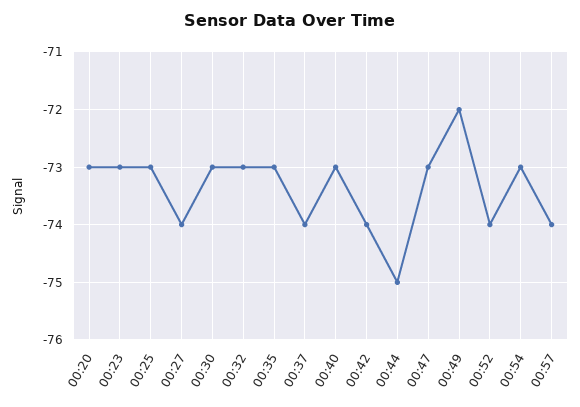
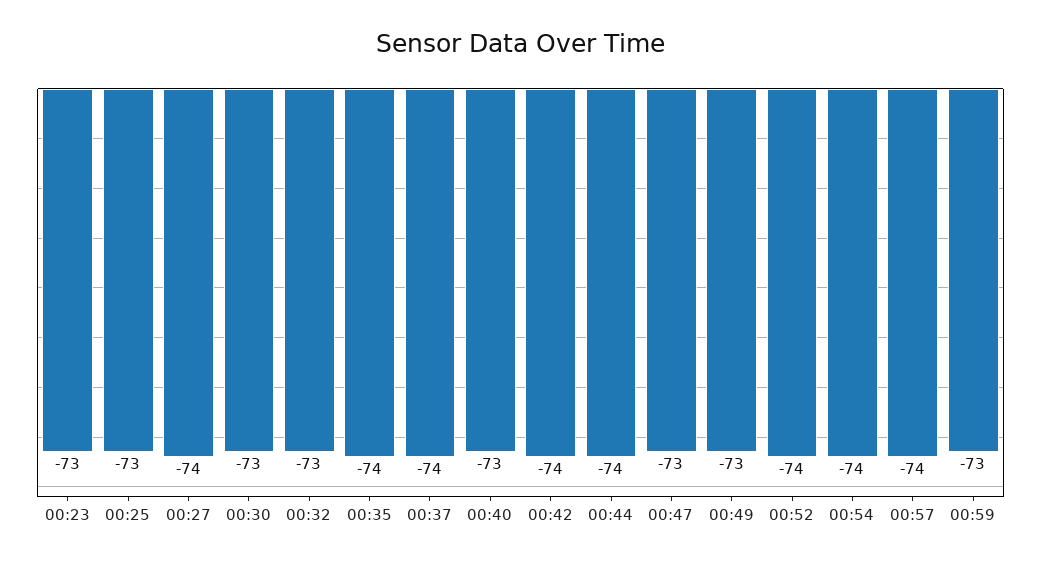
00:20: -73 -> none
00:35: -73 -> -74
00:44: -75 -> -74
00:49: -72 -> -73
00:54: -73 -> -74
00:59: none -> -73

